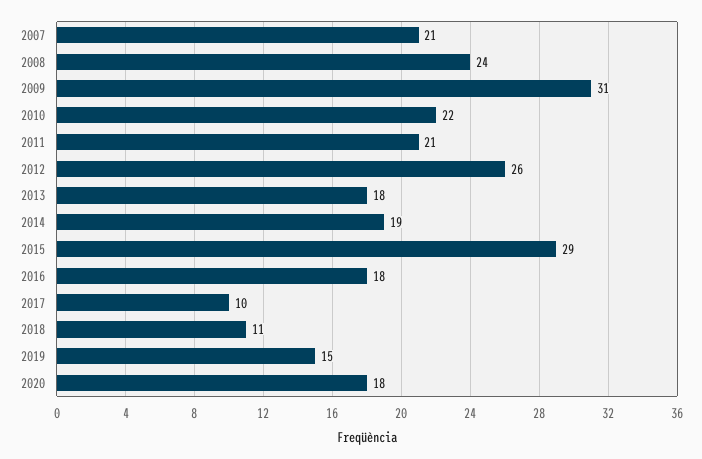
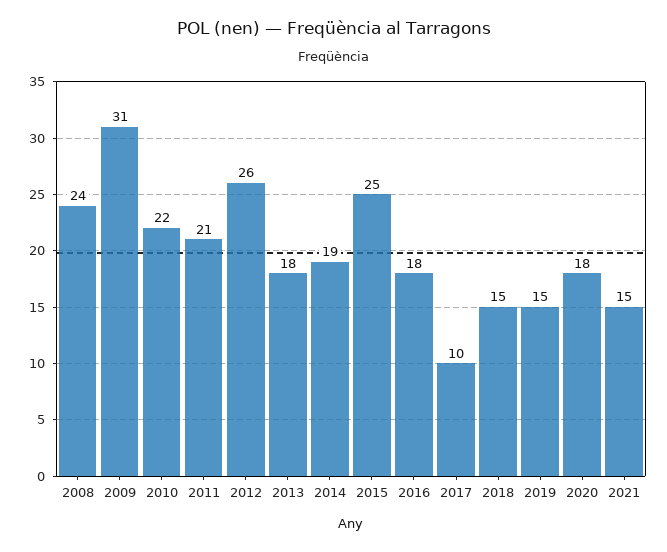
2007: 21 -> none
2015: 29 -> 25
2018: 11 -> 15
2021: none -> 15

